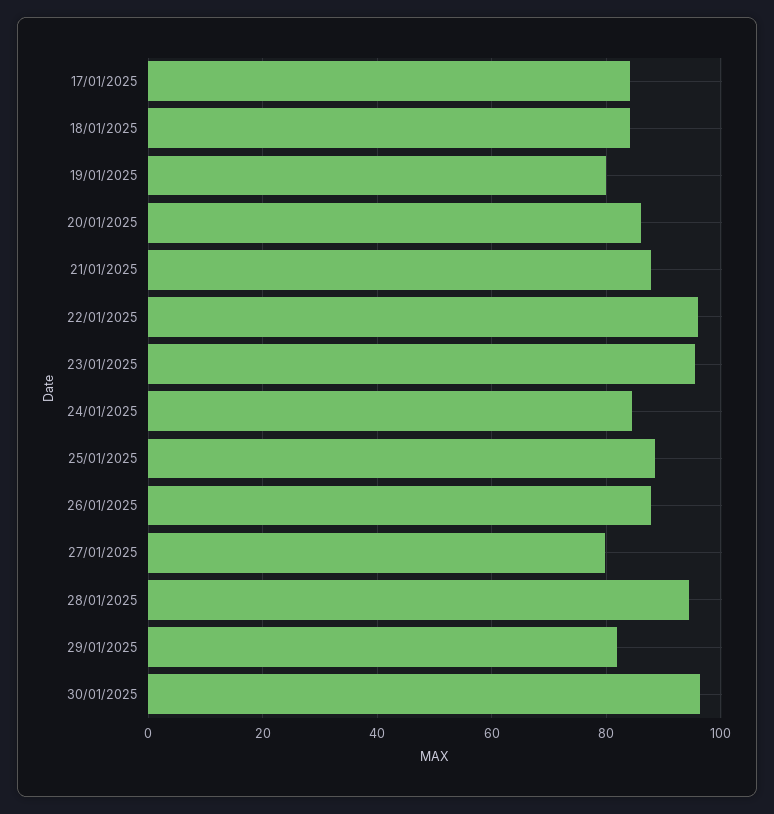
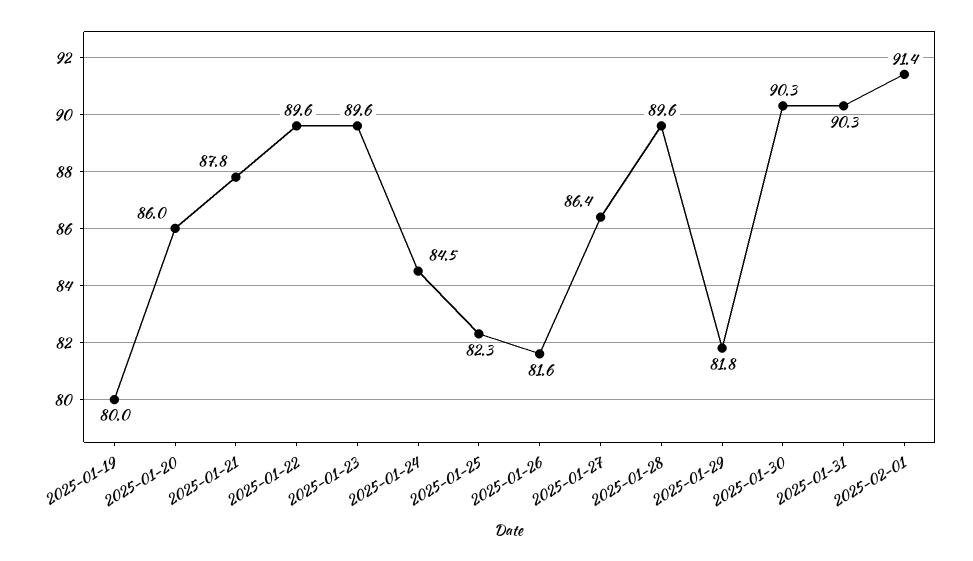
17/01/2025: 84 -> none
18/01/2025: 84 -> none
22/01/2025: 96 -> 89.6
23/01/2025: 96 -> 89.6
25/01/2025: 88 -> 82.3
26/01/2025: 88 -> 81.6
27/01/2025: 80 -> 86.4
28/01/2025: 94 -> 89.6
30/01/2025: 96 -> 90.3
2025-01-31: none -> 90.3
2025-02-01: none -> 91.4

